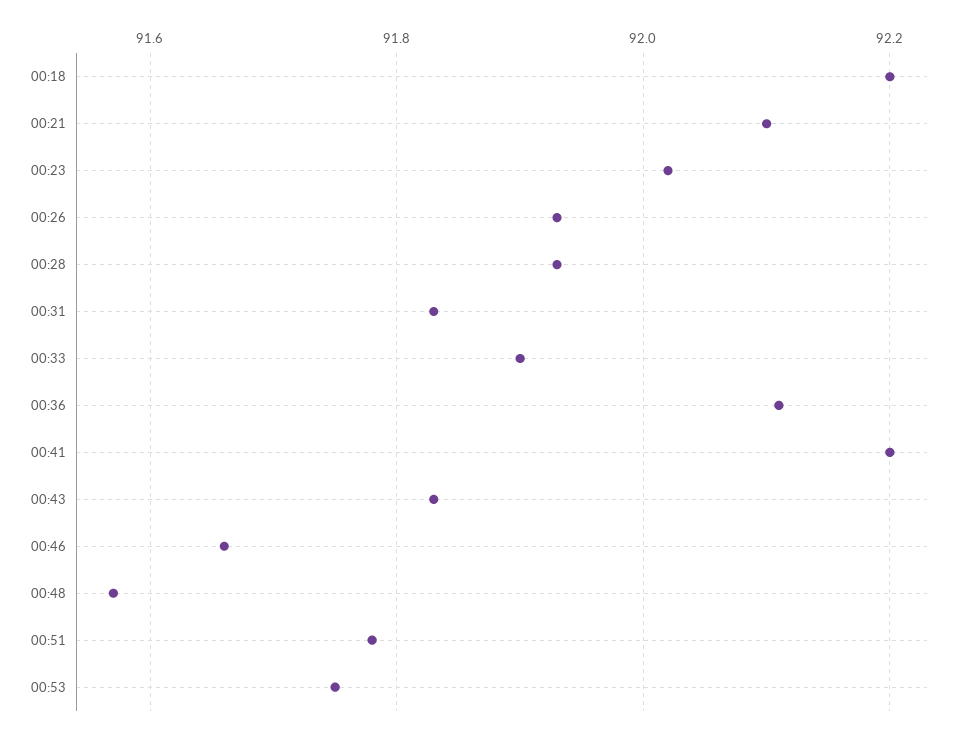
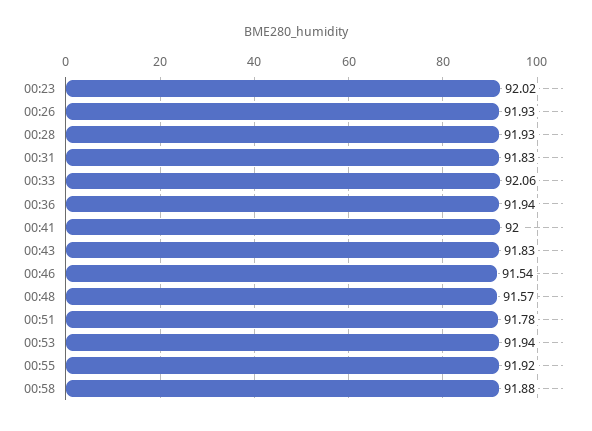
00:18: 92.2 -> none
00:21: 92.1 -> none
00:33: 91.9 -> 92.06
00:36: 92.1 -> 91.94
00:41: 92.2 -> 92
00:46: 91.65 -> 91.54
00:53: 91.75 -> 91.94
00:55: none -> 91.92
00:58: none -> 91.88

